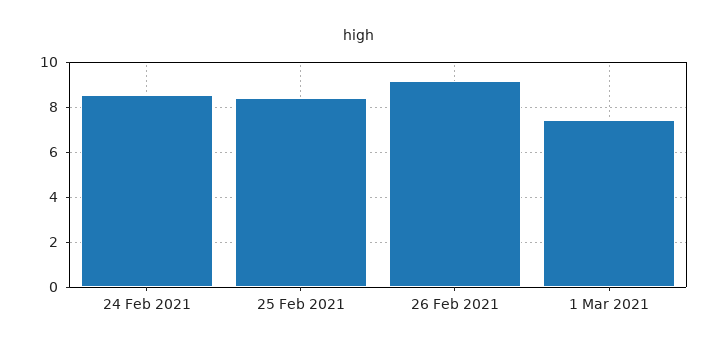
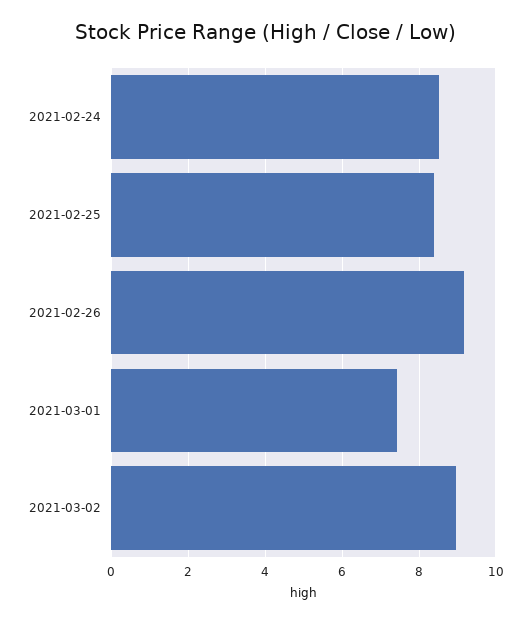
2021-03-02: none -> 9

